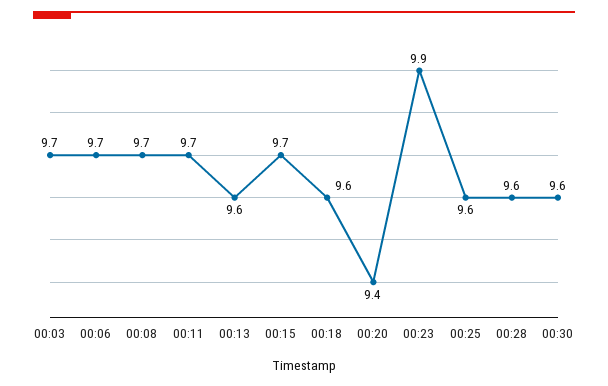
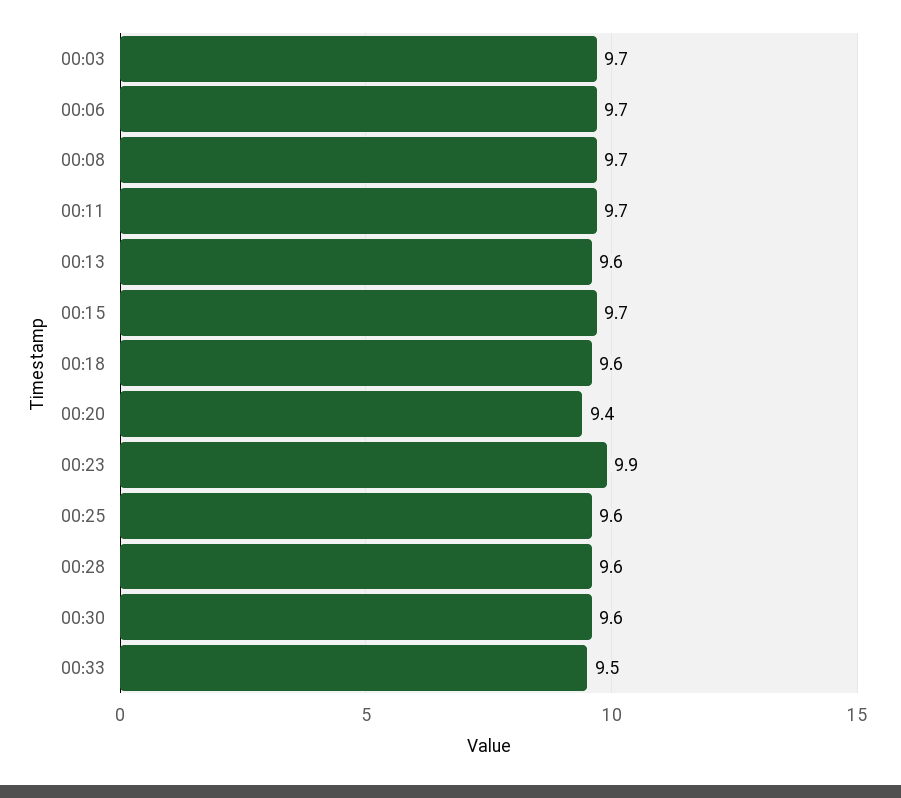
00:33: none -> 9.5

